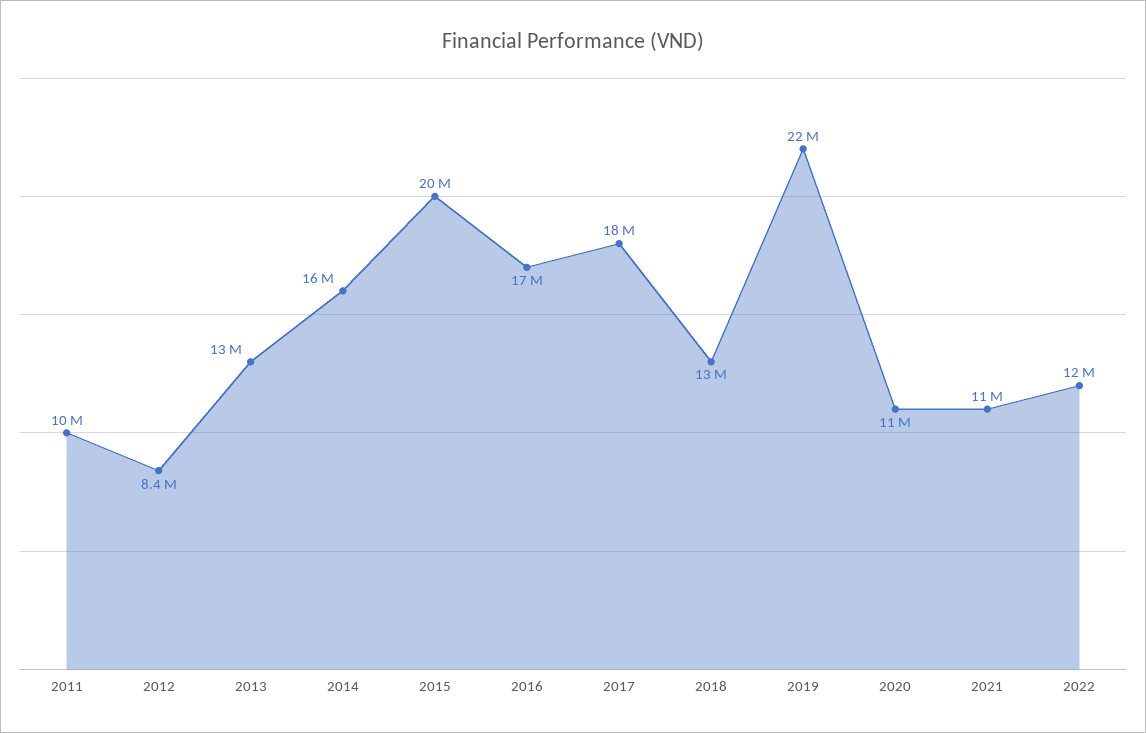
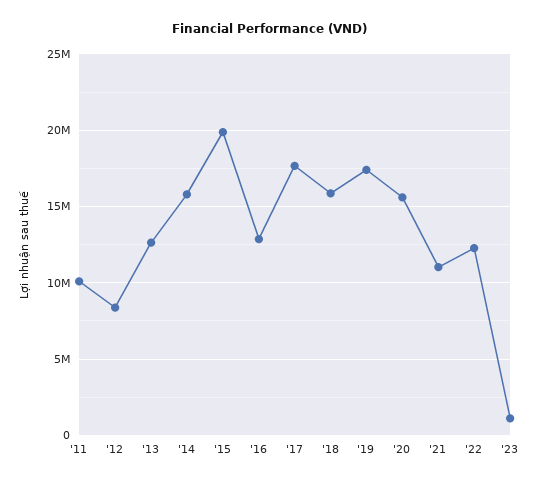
2016: 17000000 -> 13000000
2018: 13000000 -> 16000000
2019: 22000000 -> 17500000
2020: 11000000 -> 15500000
'23: none -> 1000000

